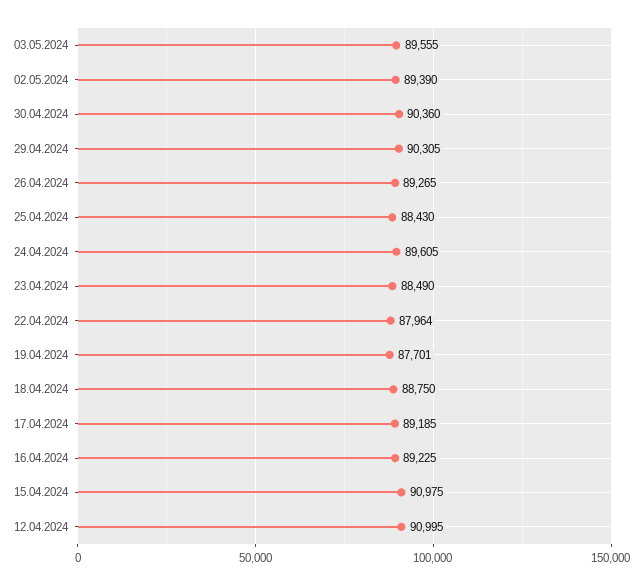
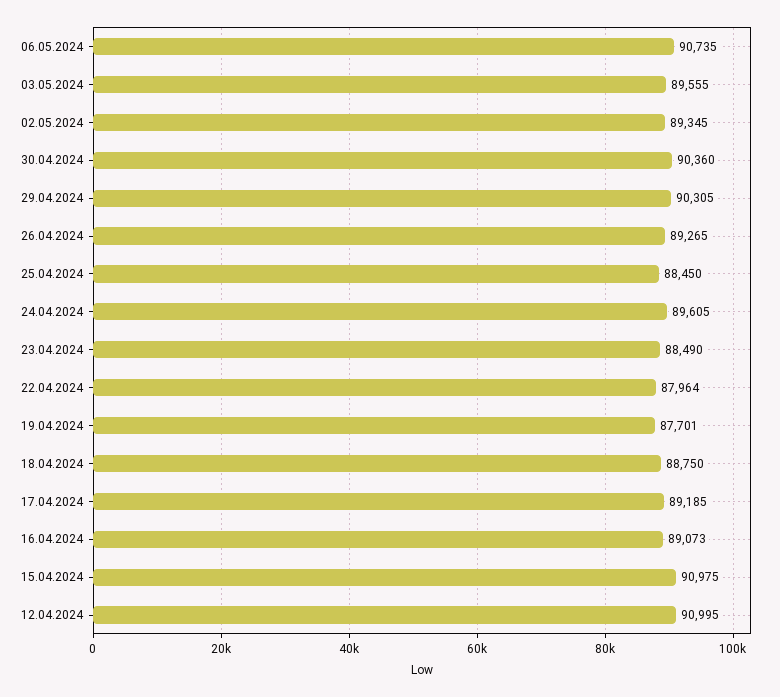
02.05.2024: 89390 -> 89345
25.04.2024: 88430 -> 88450
16.04.2024: 89225 -> 89073
06.05.2024: none -> 90735

